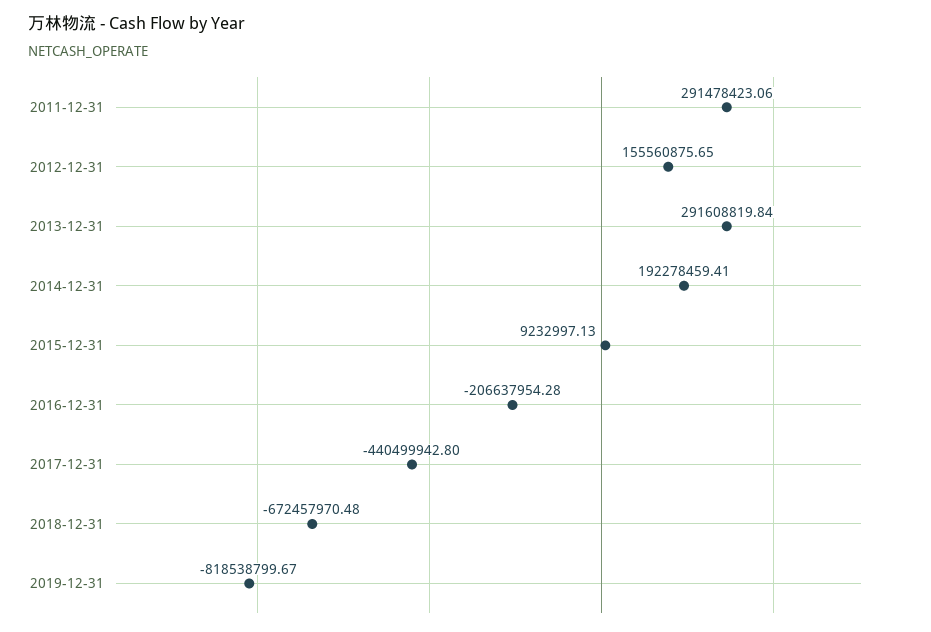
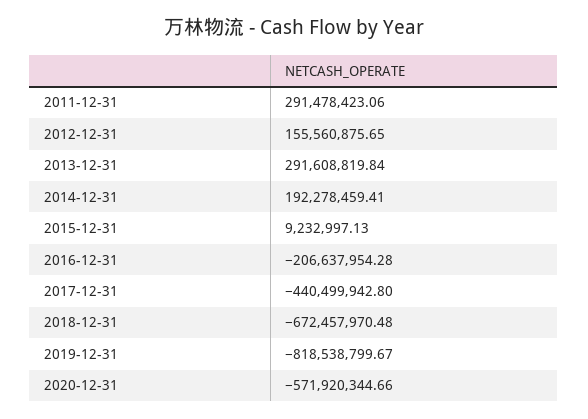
2020-12-31: none -> -571920344.66

